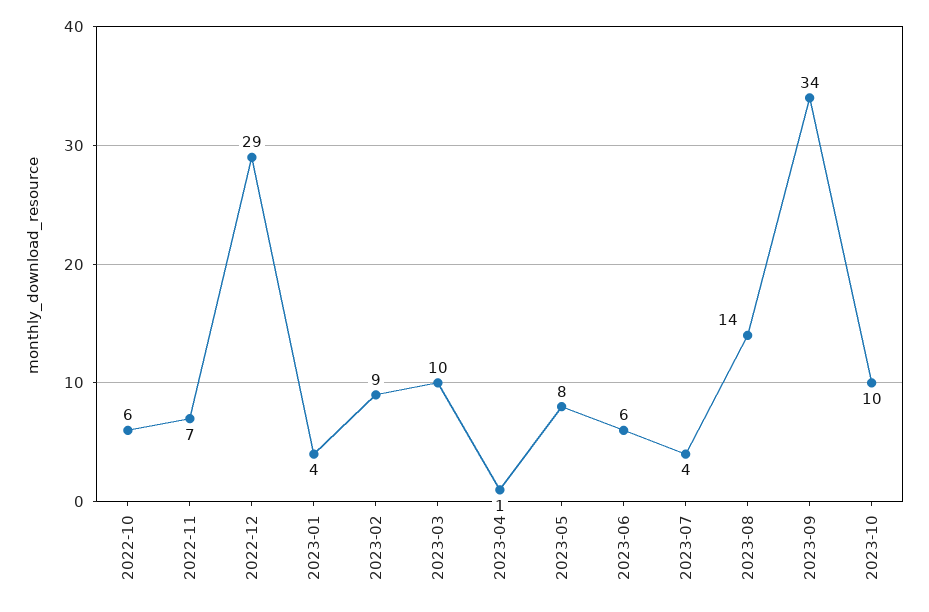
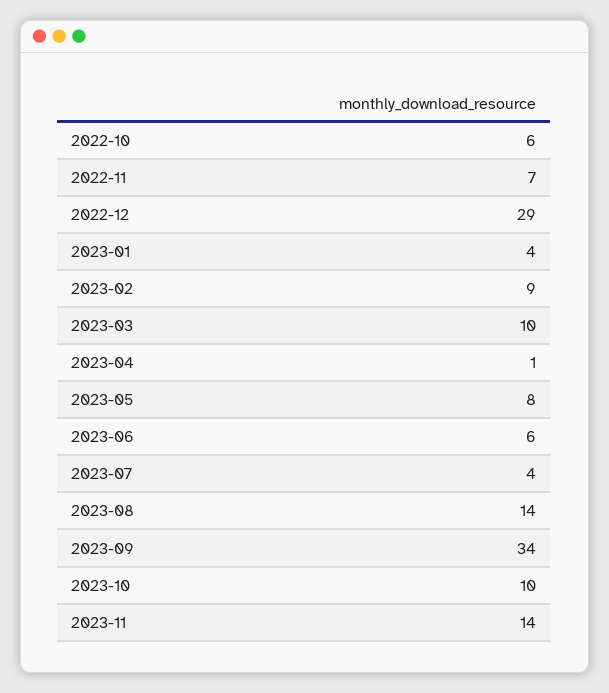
2023-11: none -> 14

